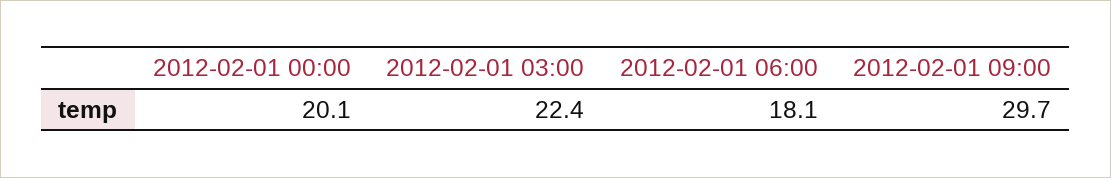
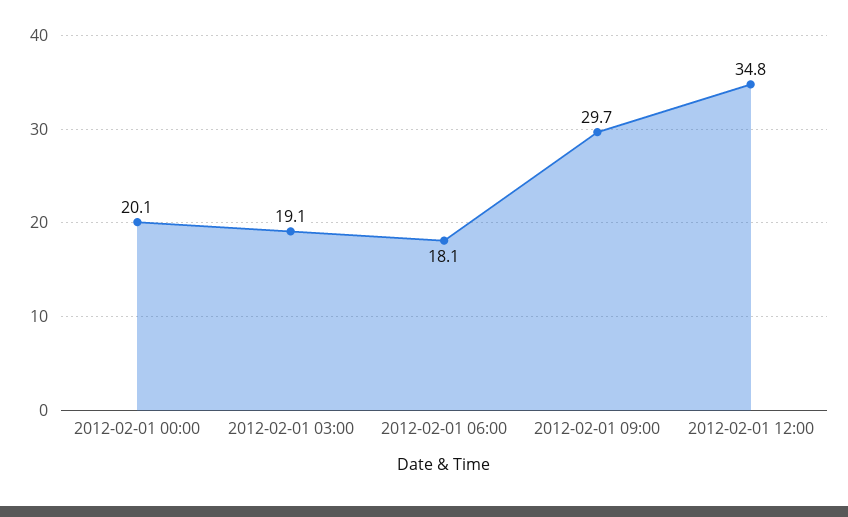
2012-02-01 03:00: 22.4 -> 19.1
2012-02-01 12:00: none -> 34.8

